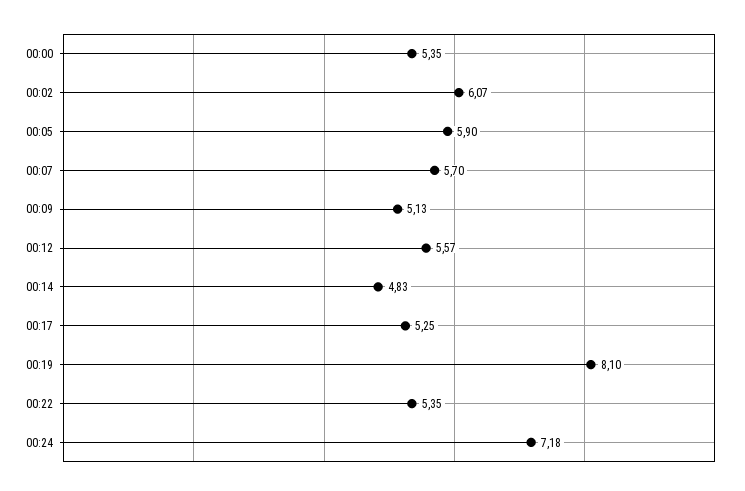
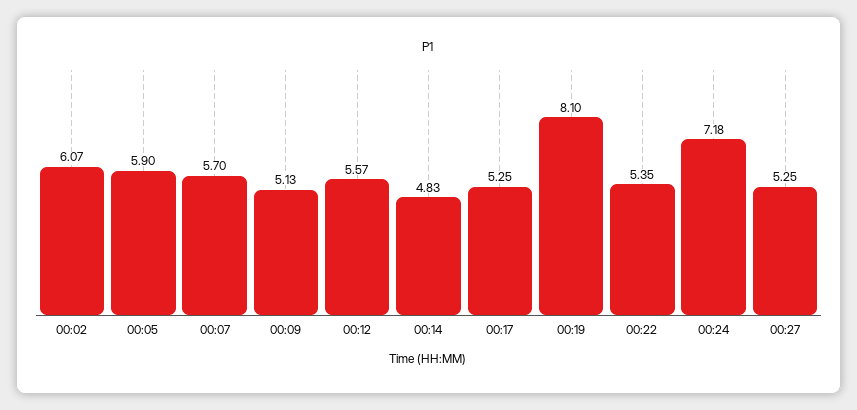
00:00: 5.35 -> none
00:27: none -> 5.25

